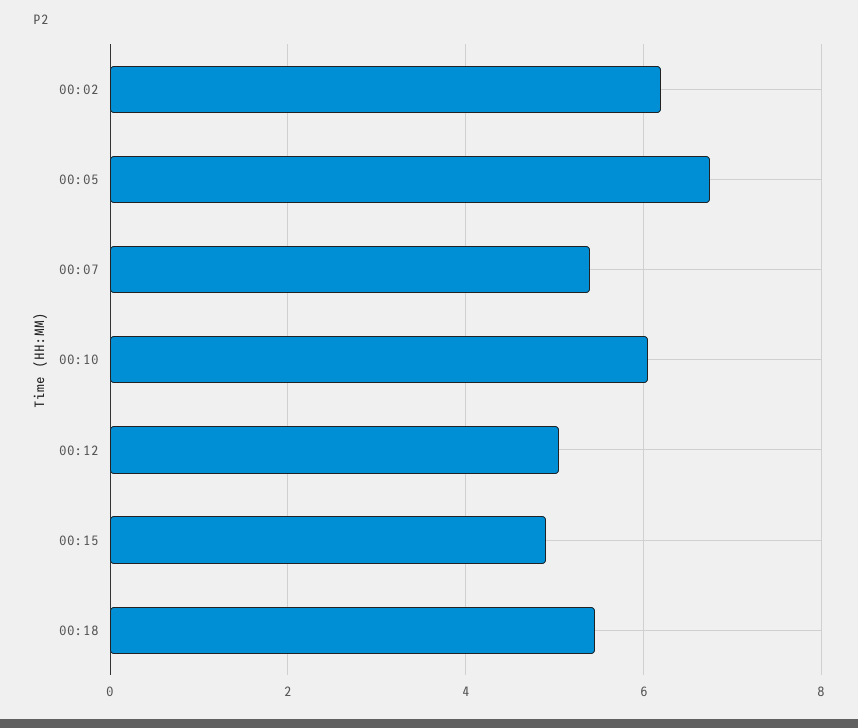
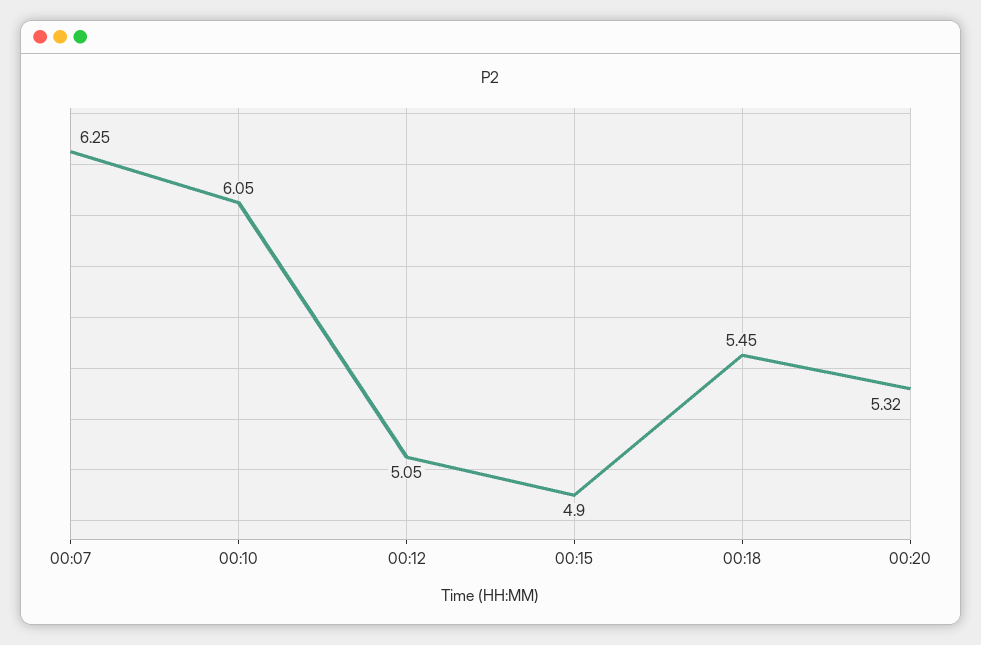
00:02: 6.2 -> none
00:05: 6.8 -> none
00:07: 5.4 -> 6.25
00:20: none -> 5.32

